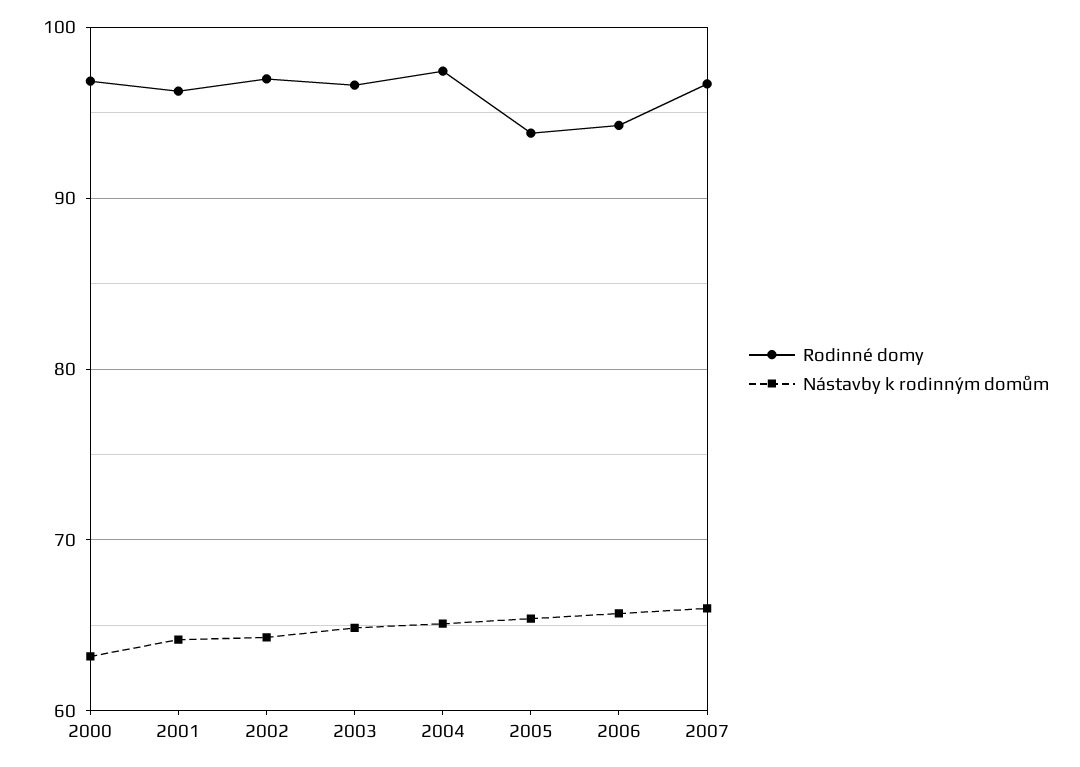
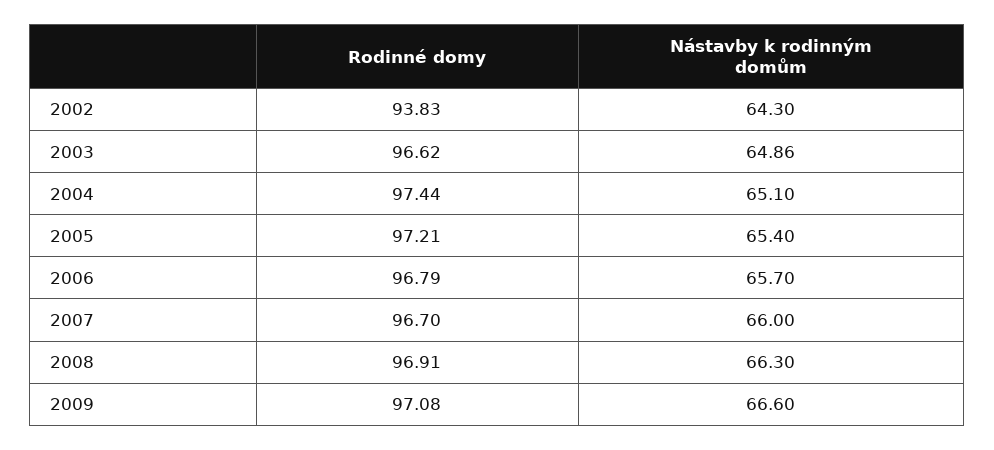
Rodinné domy, 2000: 97 -> none
Nástavby k rodinným domům, 2000: 63 -> none
Rodinné domy, 2001: 96 -> none
Nástavby k rodinným domům, 2001: 64 -> none
Rodinné domy, 2002: 97 -> 93.83
Rodinné domy, 2005: 94 -> 97.21
Rodinné domy, 2006: 94 -> 96.79
Rodinné domy, 2008: none -> 96.91
Nástavby k rodinným domům, 2008: none -> 66.3
Rodinné domy, 2009: none -> 97.08
Nástavby k rodinným domům, 2009: none -> 66.6

